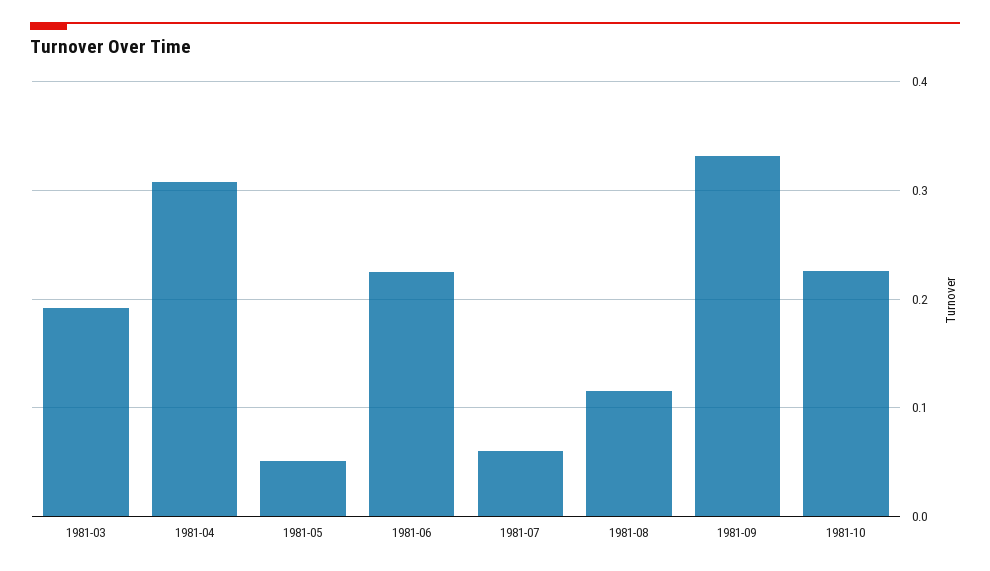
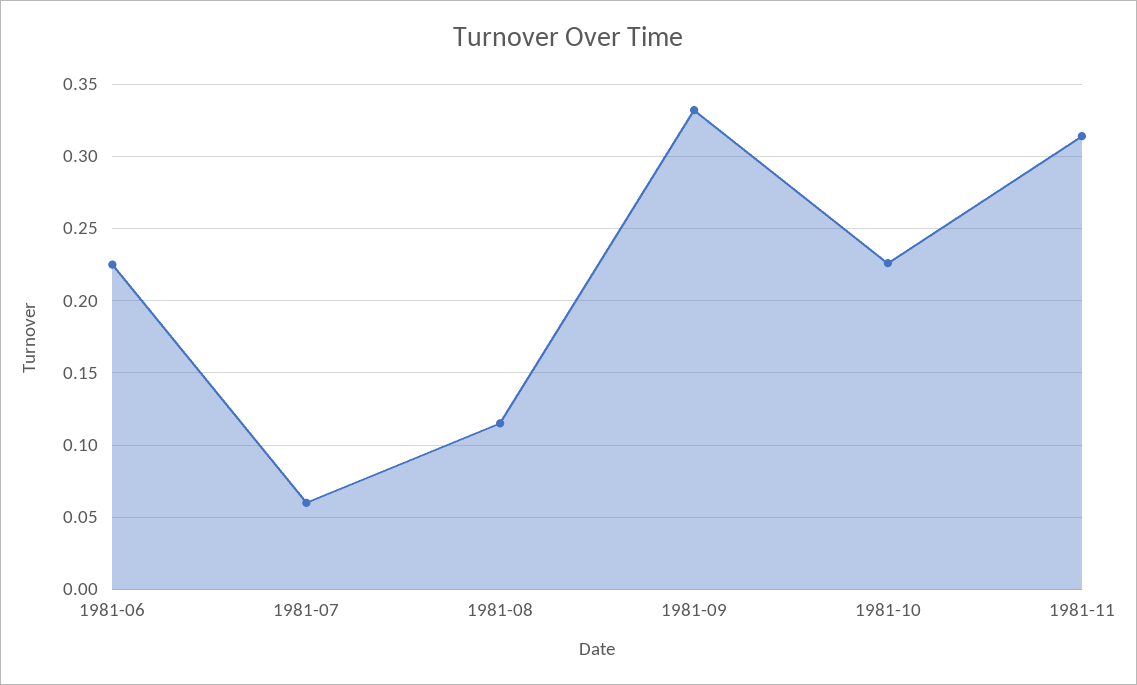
1981-03: 0.19 -> none
1981-04: 0.31 -> none
1981-05: 0.05 -> none
1981-11: none -> 0.315

